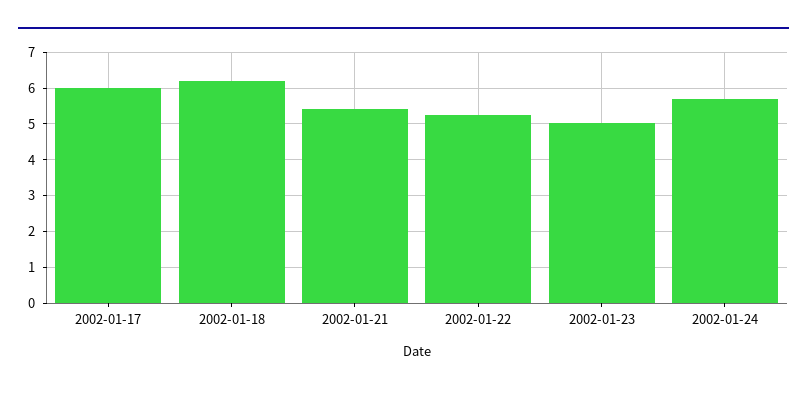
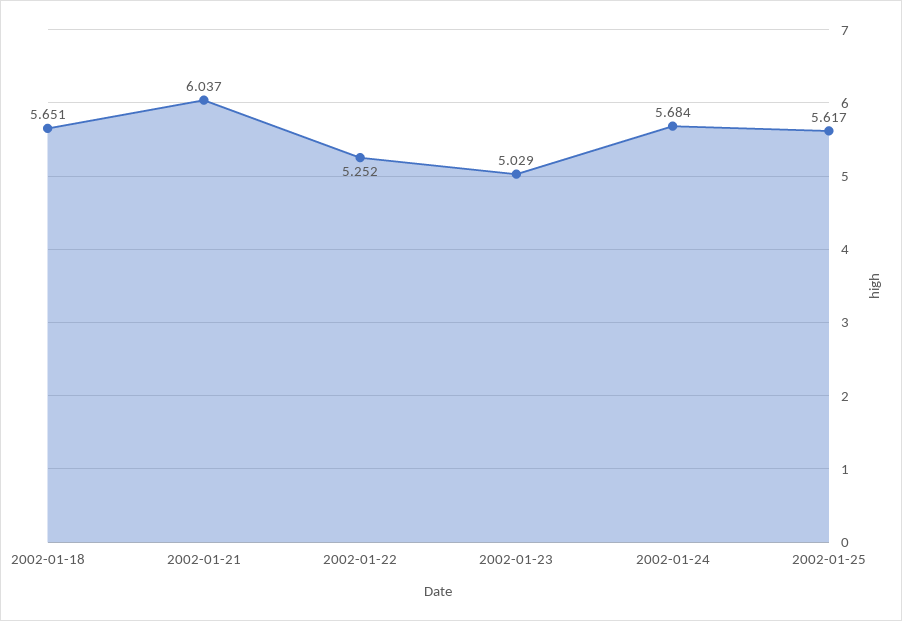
2002-01-17: 6 -> none
2002-01-18: 6.2 -> 5.651
2002-01-21: 5.4 -> 6.037
2002-01-25: none -> 5.617

